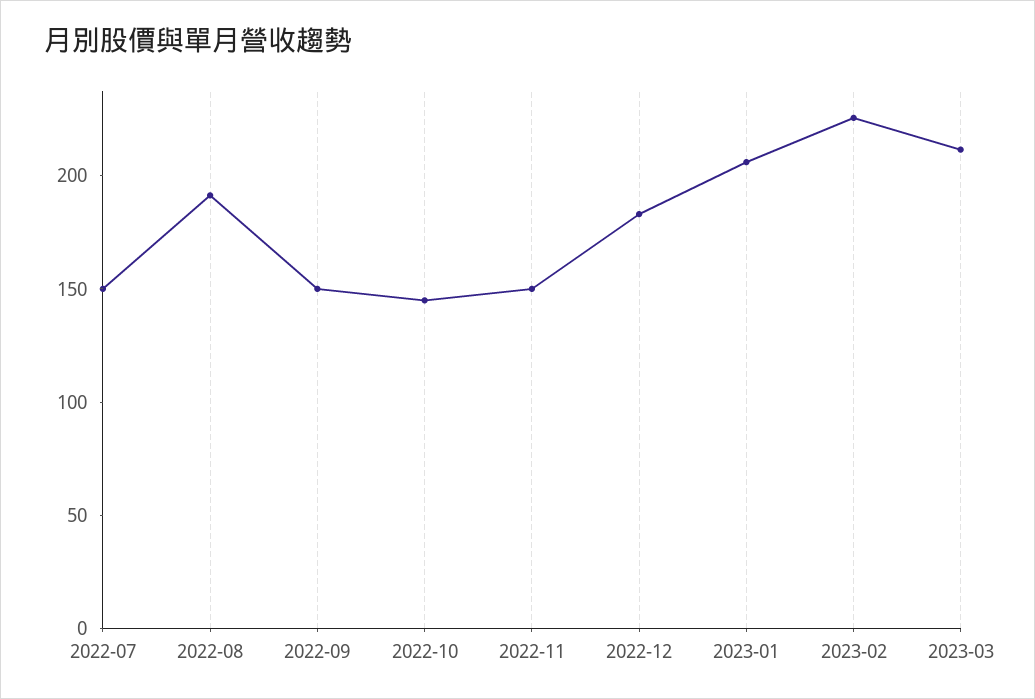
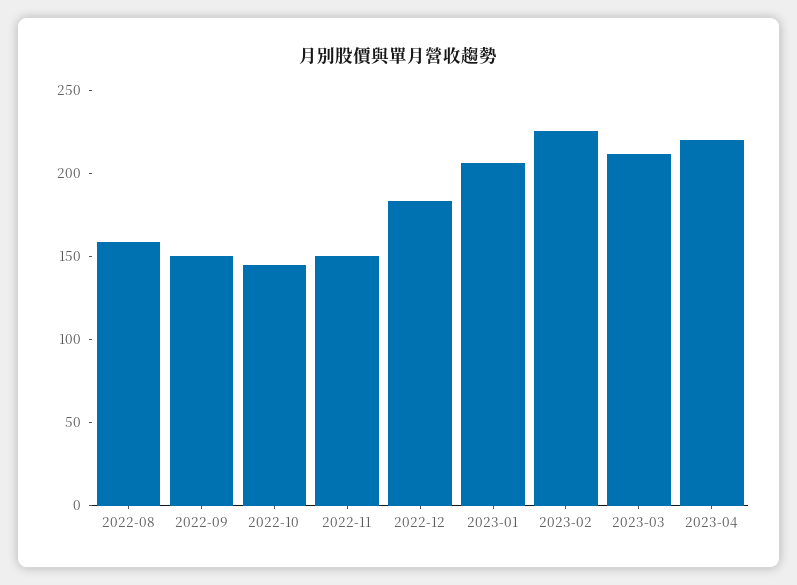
2022-07: 150 -> none
2022-08: 190 -> 160
2023-04: none -> 220

